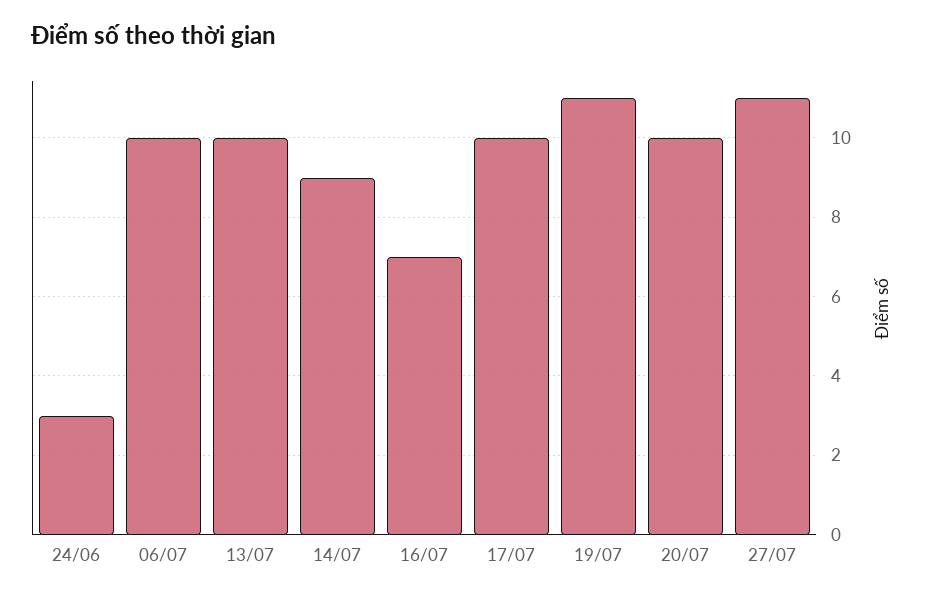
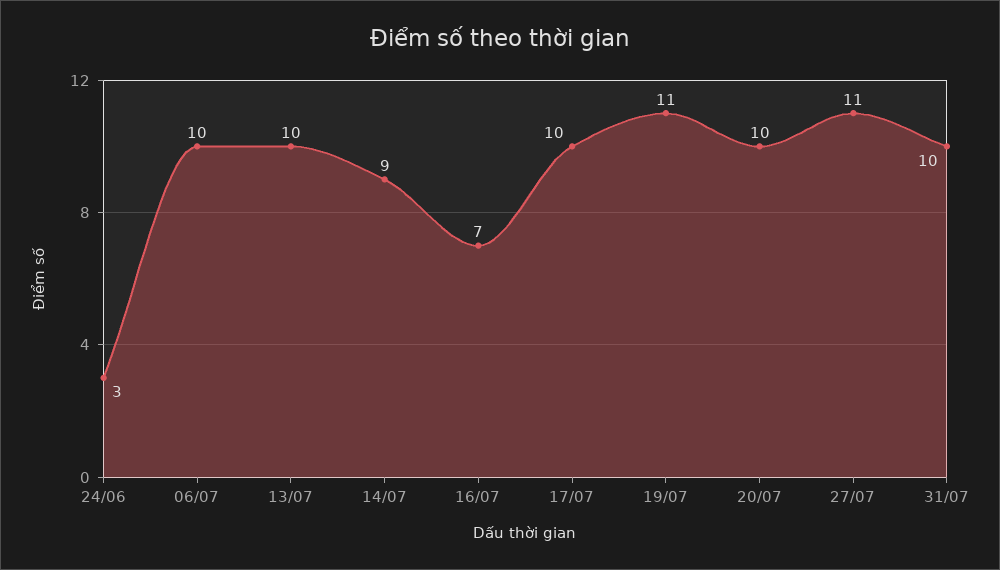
31/07: none -> 10

